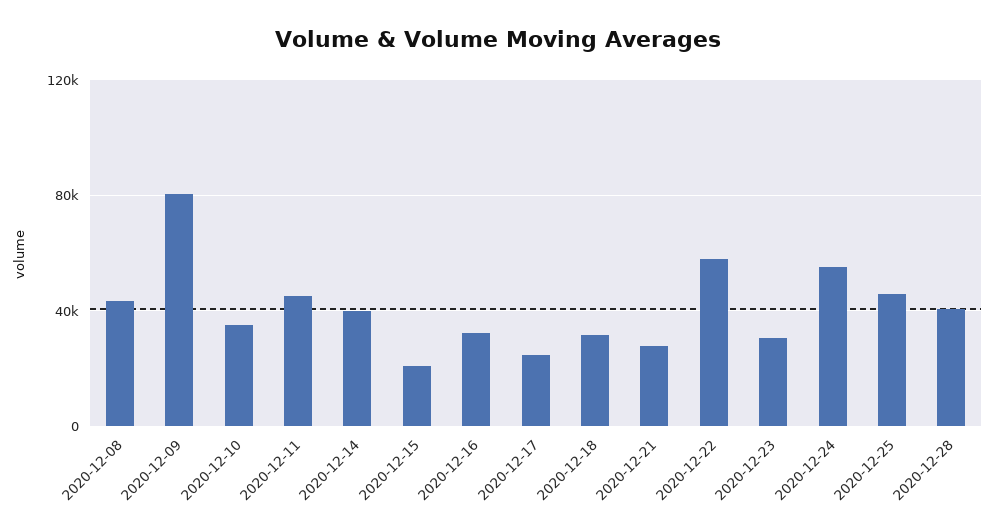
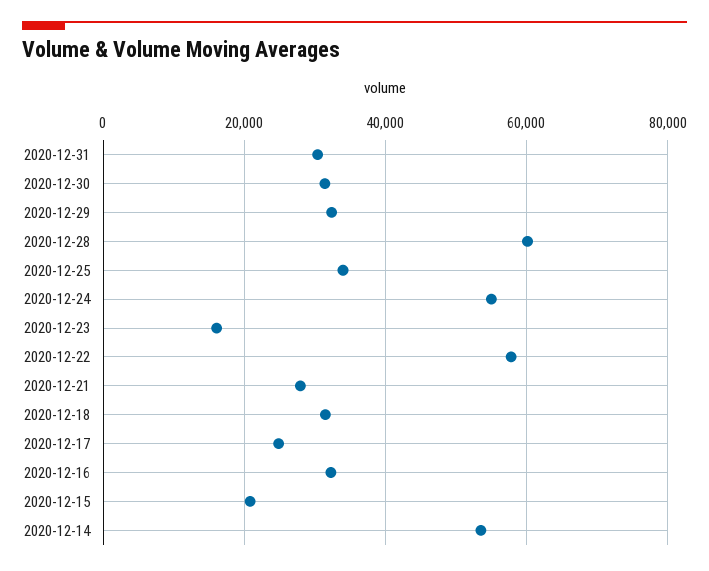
2020-12-08: 45000 -> none
2020-12-09: 80000 -> none
2020-12-10: 35000 -> none
2020-12-11: 45000 -> none
2020-12-14: 40000 -> 54000
2020-12-23: 30000 -> 16000
2020-12-25: 45000 -> 34000
2020-12-28: 40000 -> 60000
2020-12-31: none -> 30000
2020-12-30: none -> 32000
2020-12-29: none -> 32000

